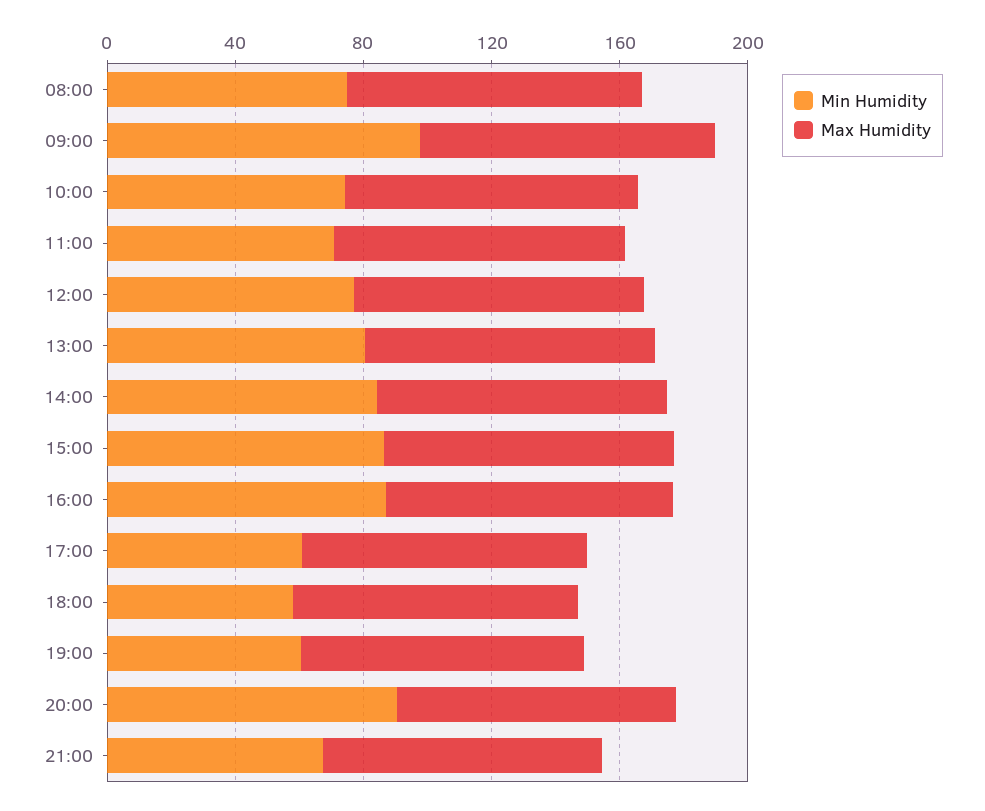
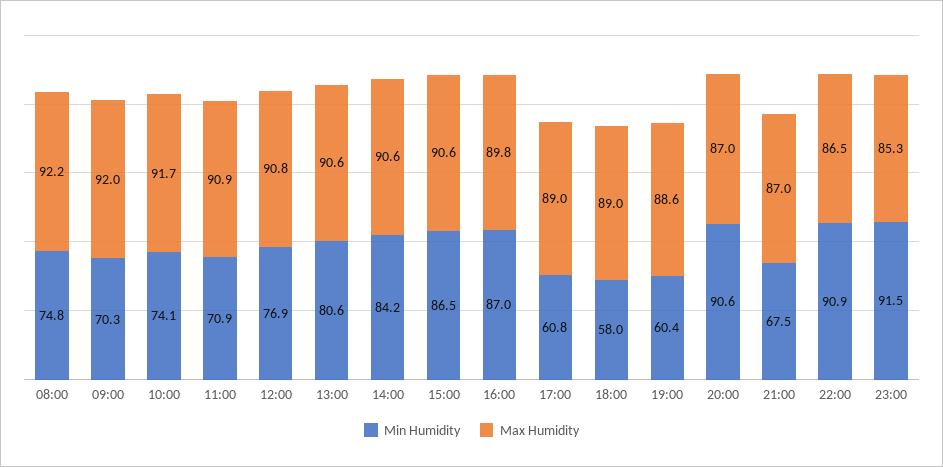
Min Humidity, 09:00: 100 -> 70.3
Min Humidity, 22:00: none -> 90.9
Max Humidity, 22:00: none -> 86.5
Min Humidity, 23:00: none -> 91.5
Max Humidity, 23:00: none -> 85.3

